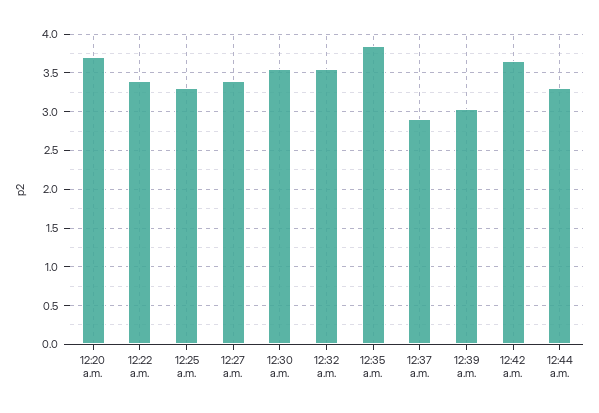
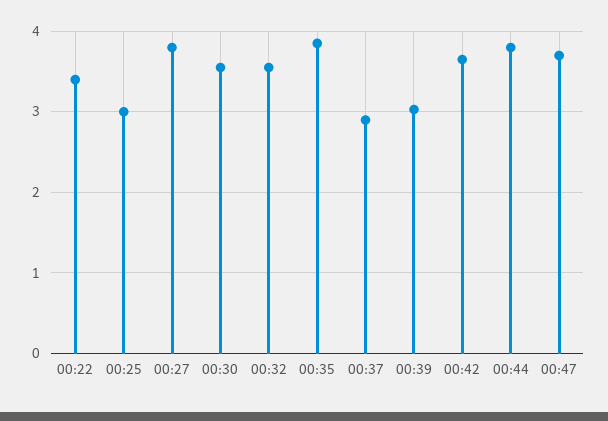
12:20 a.m.: 3.7 -> none
12:25 a.m.: 3.3 -> 3
12:27 a.m.: 3.4 -> 3.8
12:44 a.m.: 3.3 -> 3.8
00:47: none -> 3.7

